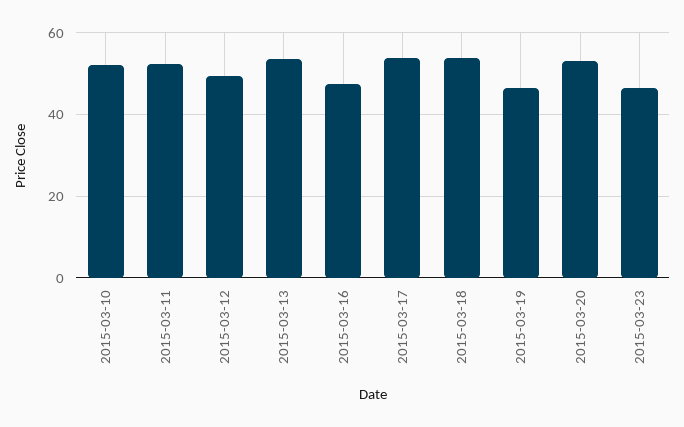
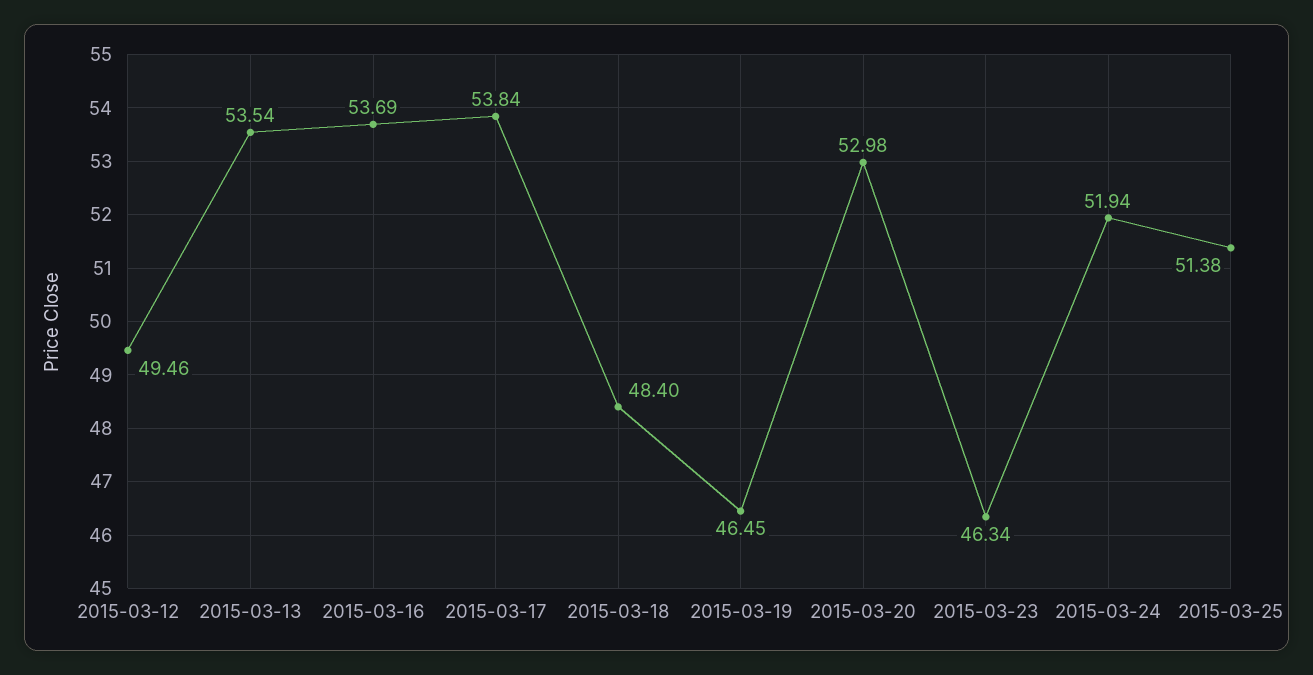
2015-03-10: 52 -> none
2015-03-11: 52 -> none
2015-03-16: 48 -> 53.69
2015-03-18: 54 -> 48.4
2015-03-24: none -> 51.94
2015-03-25: none -> 51.38

